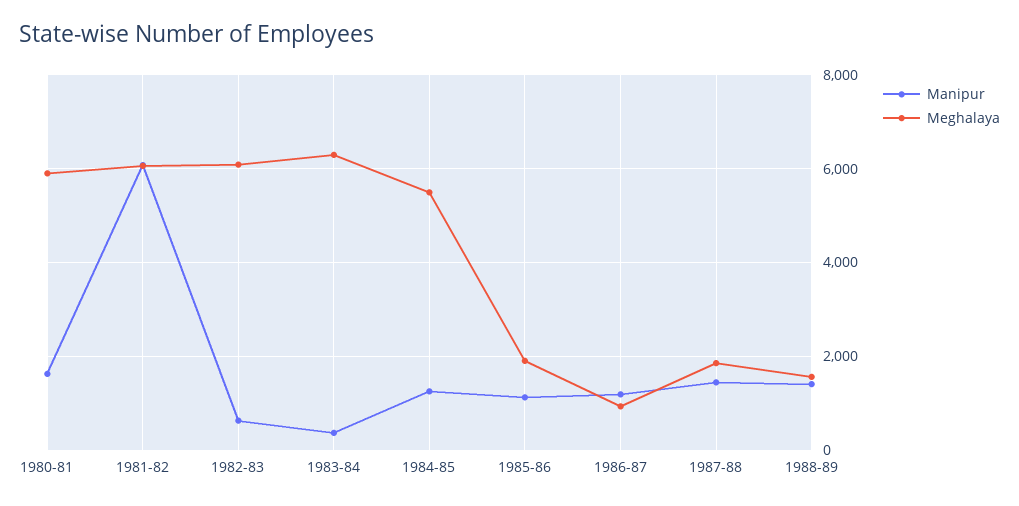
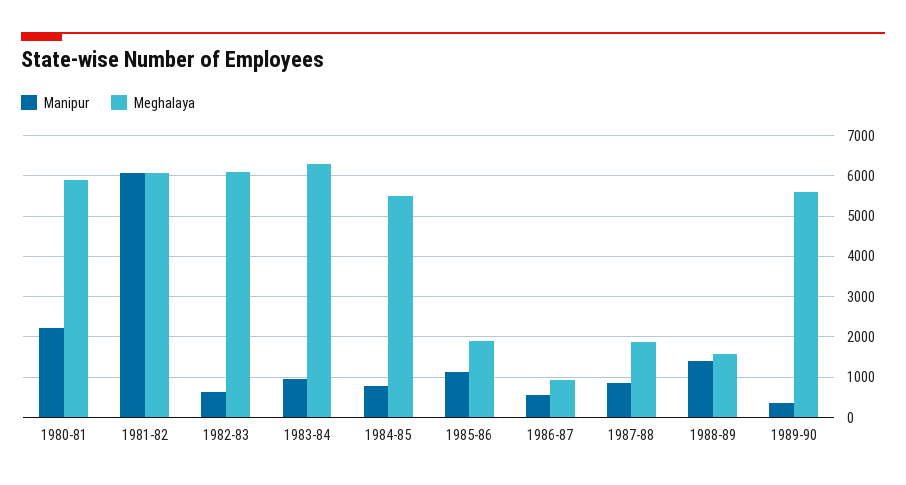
Manipur, 1980-81: 1600 -> 2200
Manipur, 1983-84: 400 -> 1000
Manipur, 1984-85: 1200 -> 800
Manipur, 1986-87: 1200 -> 600
Manipur, 1987-88: 1400 -> 800
Manipur, 1989-90: none -> 400
Meghalaya, 1989-90: none -> 5600

